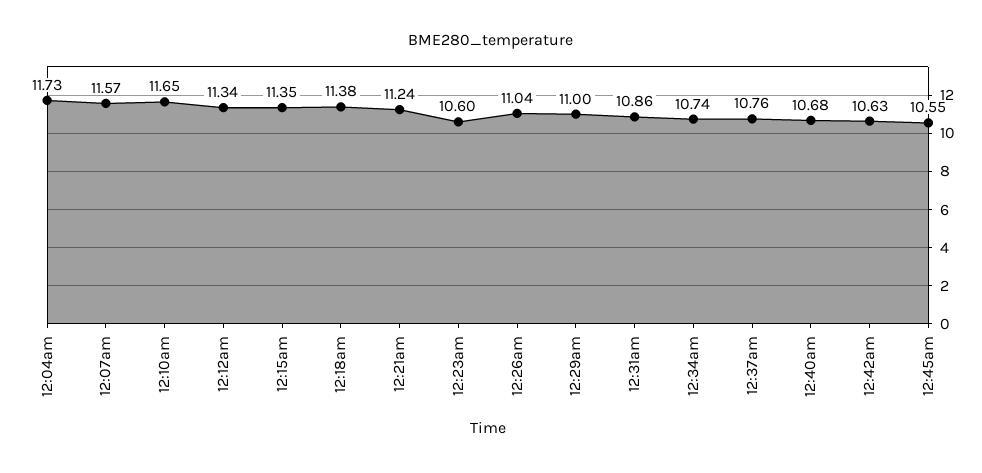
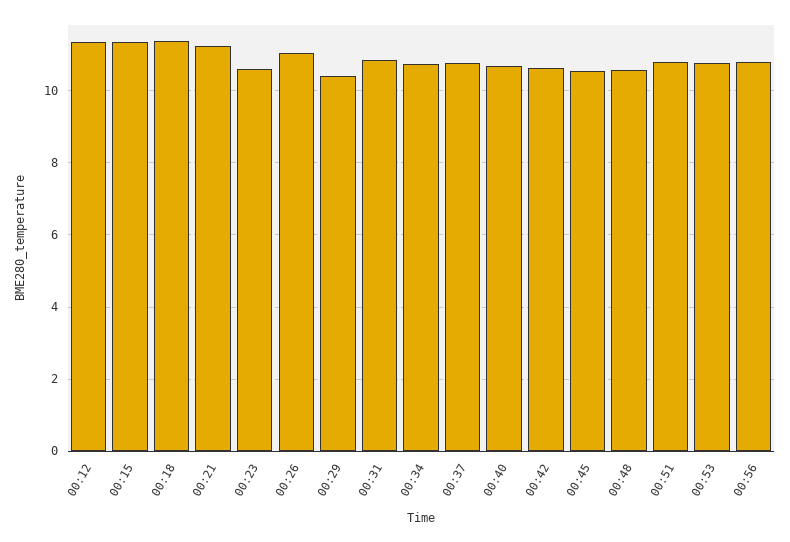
12:04am: 11.73 -> none
12:07am: 11.57 -> none
12:10am: 11.65 -> none
12:29am: 11 -> 10.4
00:48: none -> 10.6
00:51: none -> 10.8
00:53: none -> 10.8
00:56: none -> 10.8

